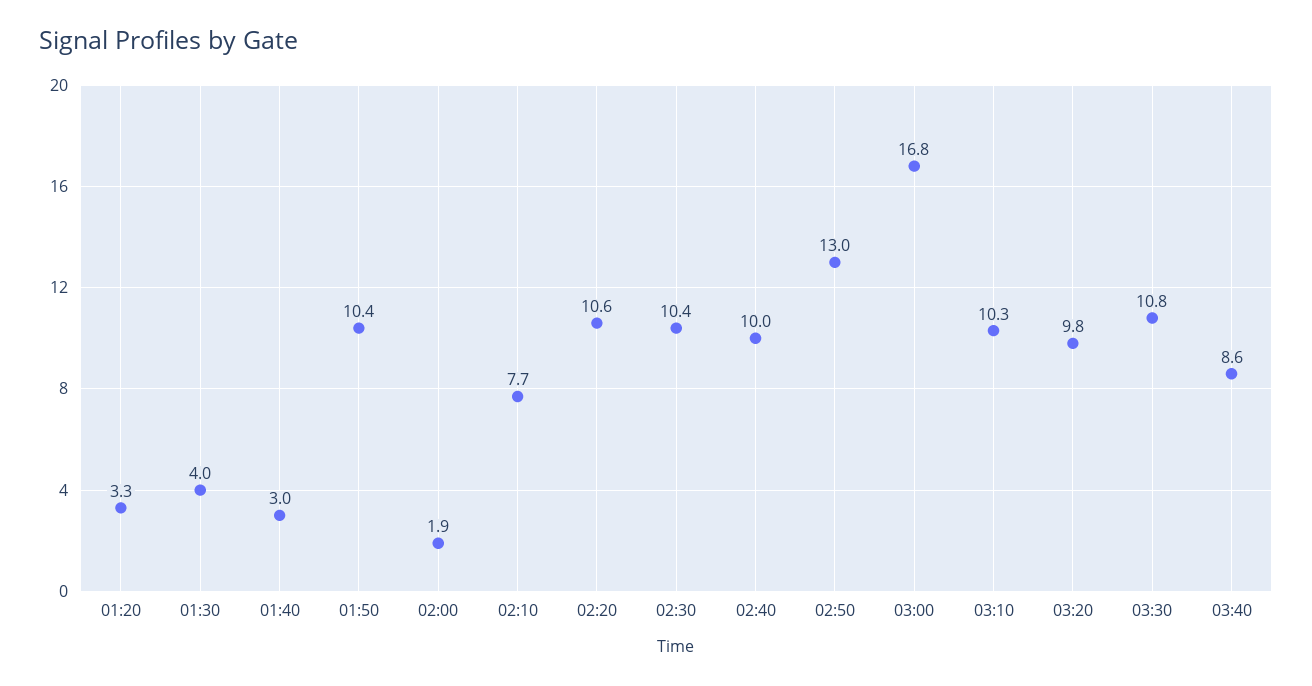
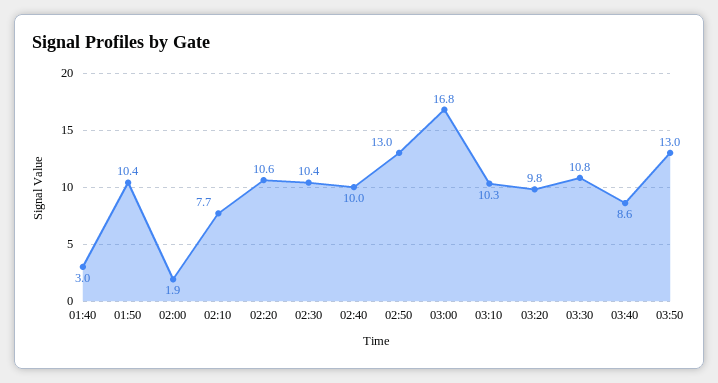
01:20: 3.3 -> none
01:30: 4 -> none
03:50: none -> 13

